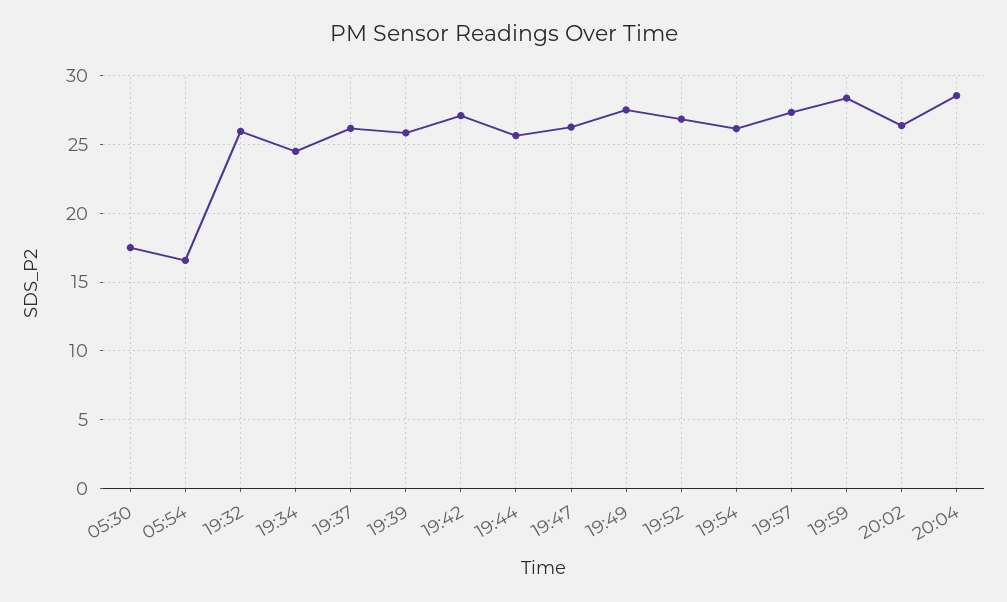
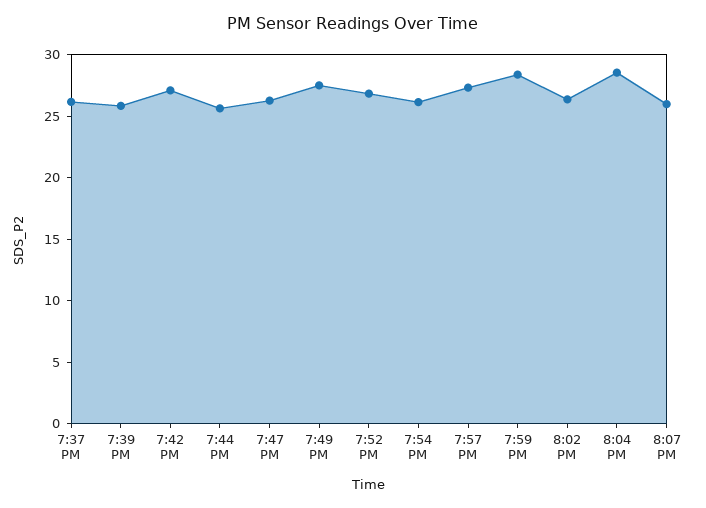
05:30: 17.5 -> none
05:54: 16.5 -> none
19:32: 26 -> none
19:34: 24.5 -> none
8:07 PM: none -> 26

